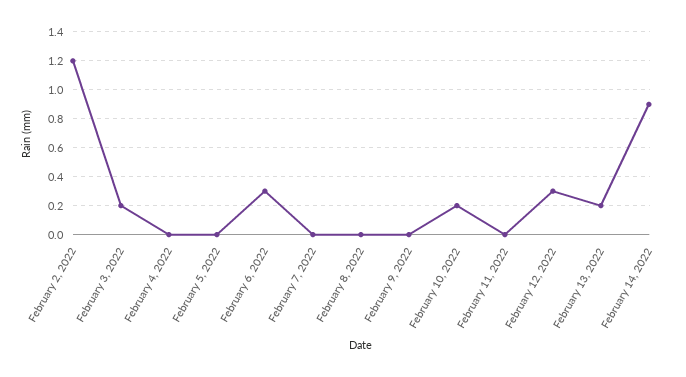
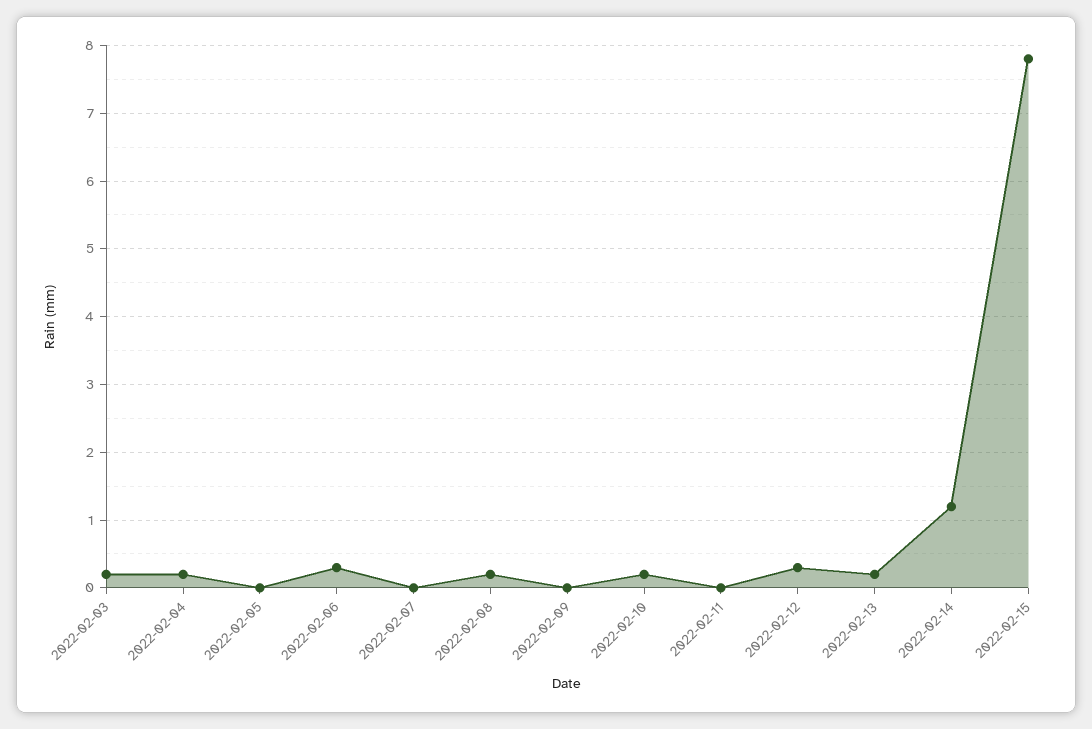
February 2, 2022: 1.2 -> none
February 4, 2022: 0 -> 0.2
February 8, 2022: 0 -> 0.2
February 14, 2022: 0.9 -> 1.2
2022-02-15: none -> 7.8

